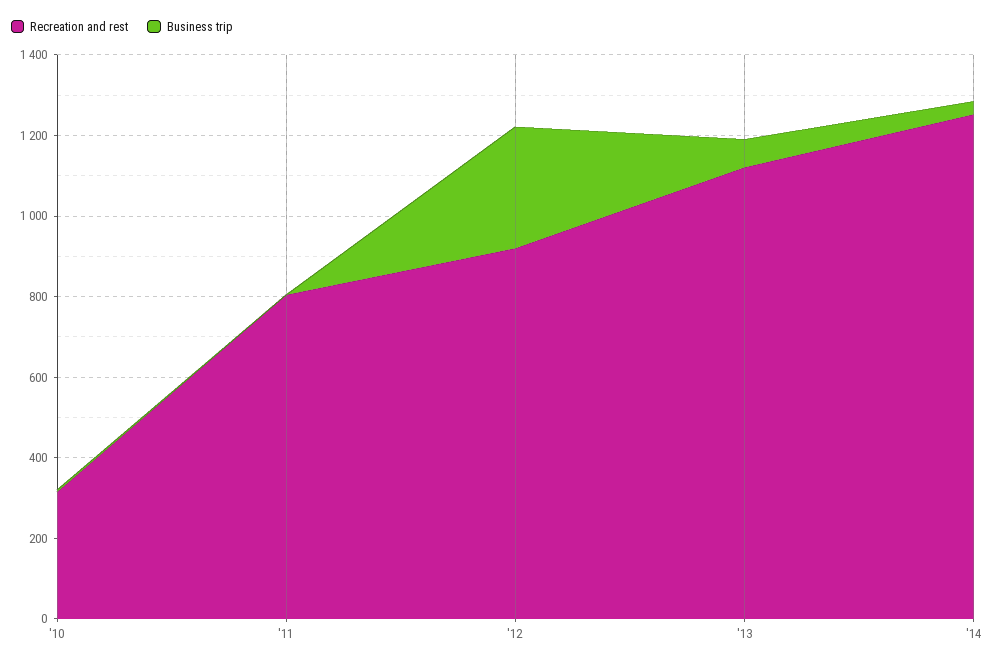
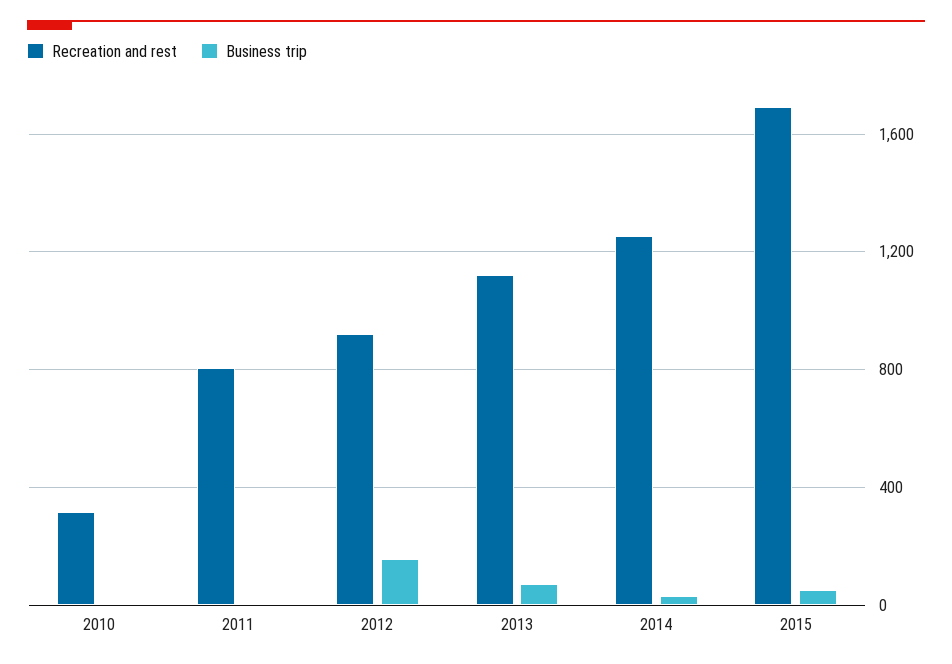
Business trip, '12: 300 -> 150
Recreation and rest, 2015: none -> 1700
Business trip, 2015: none -> 50

